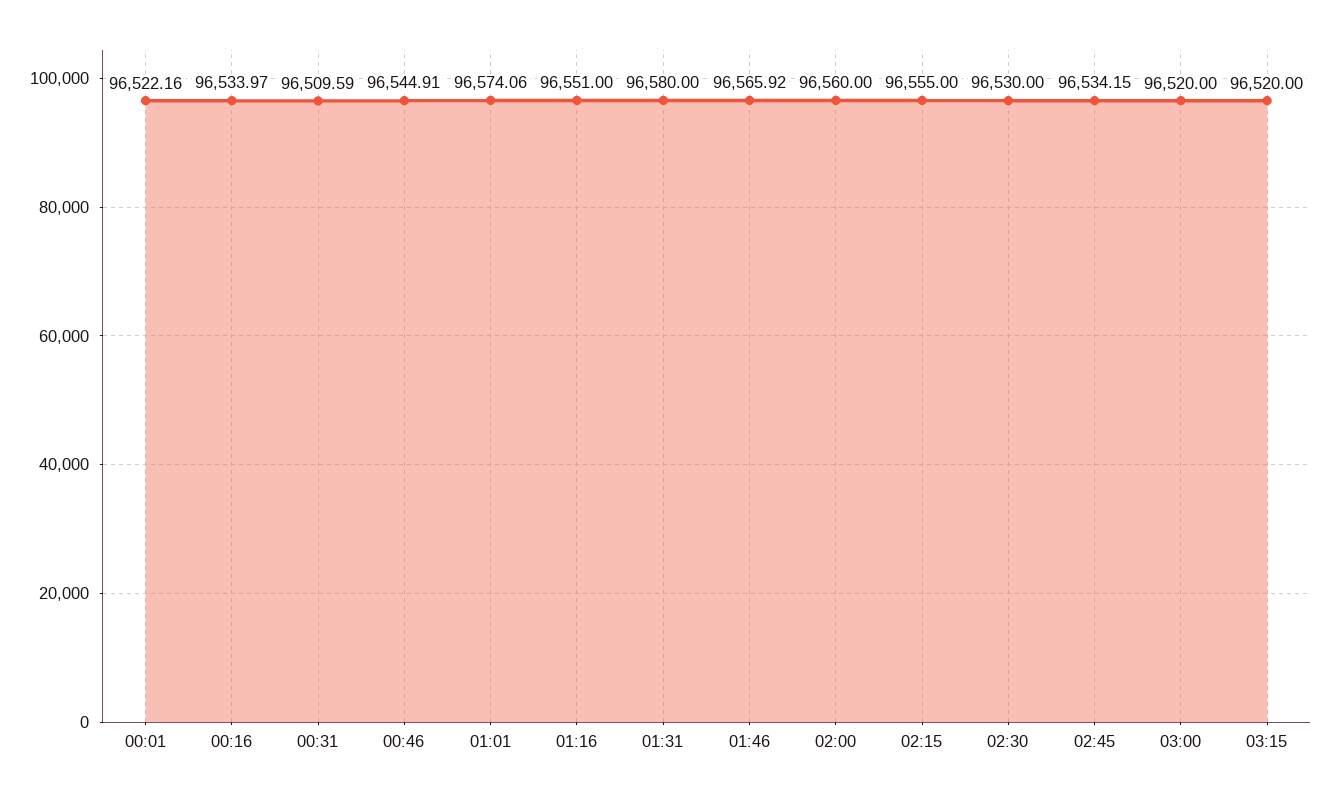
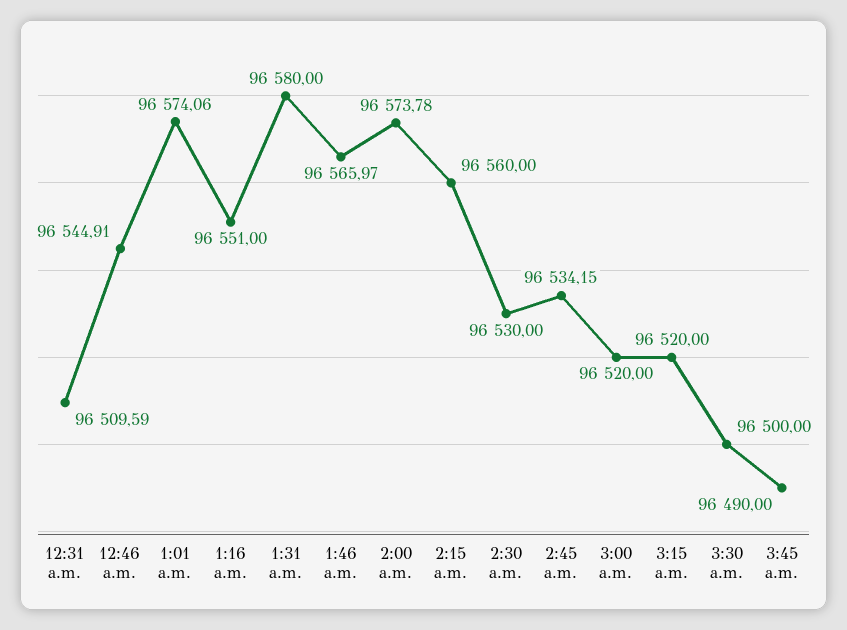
00:01: 96522.16 -> none
00:16: 96533.97 -> none
01:46: 96565.92 -> 96565.97
02:00: 96560 -> 96573.78
02:15: 96555 -> 96560
3:30 a.m.: none -> 96500
3:45 a.m.: none -> 96490

